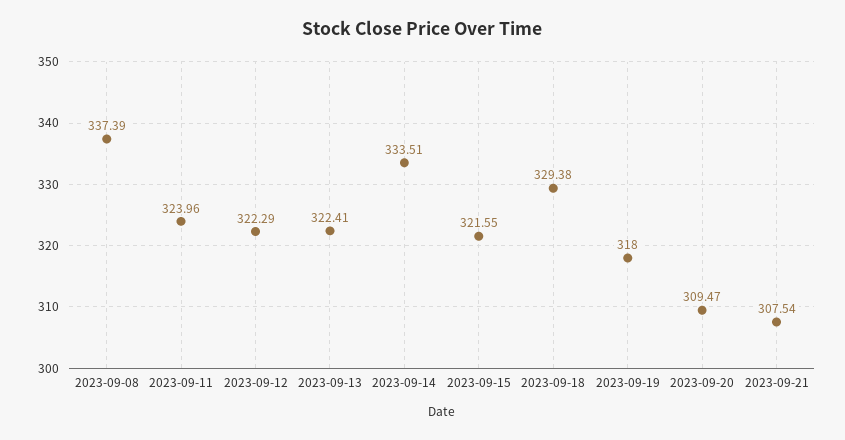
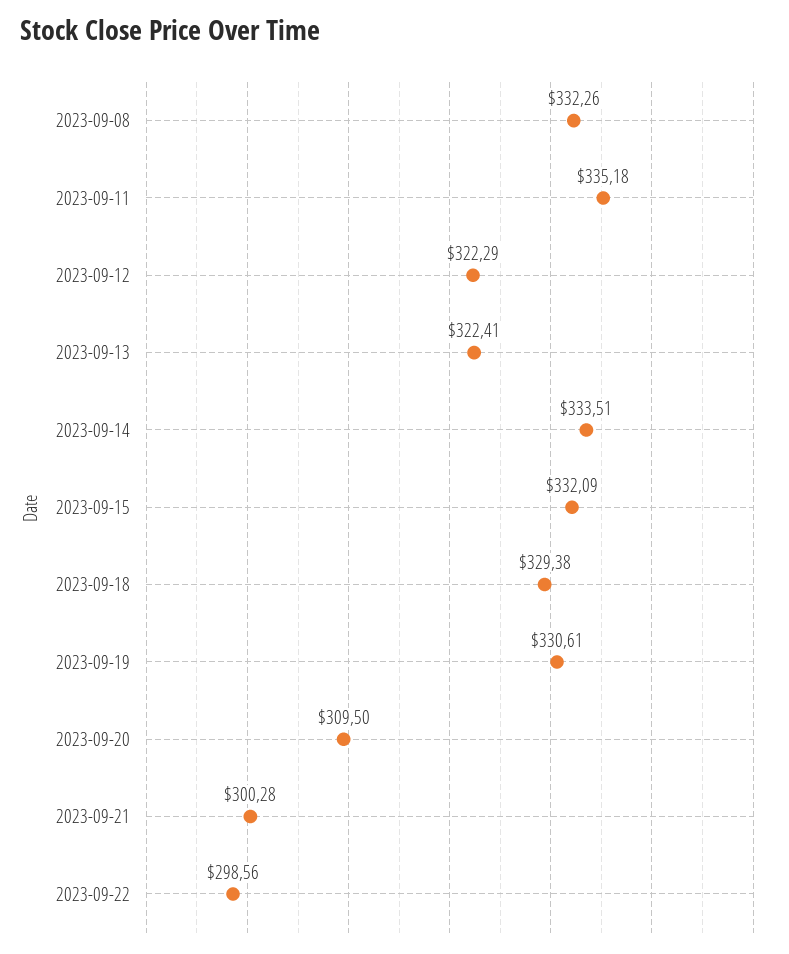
2023-09-08: 337.39 -> 332.26
2023-09-11: 323.96 -> 335.18
2023-09-15: 321.55 -> 332.09
2023-09-19: 318 -> 330.61
2023-09-20: 309.47 -> 309.5
2023-09-21: 307.54 -> 300.28
2023-09-22: none -> 298.56

